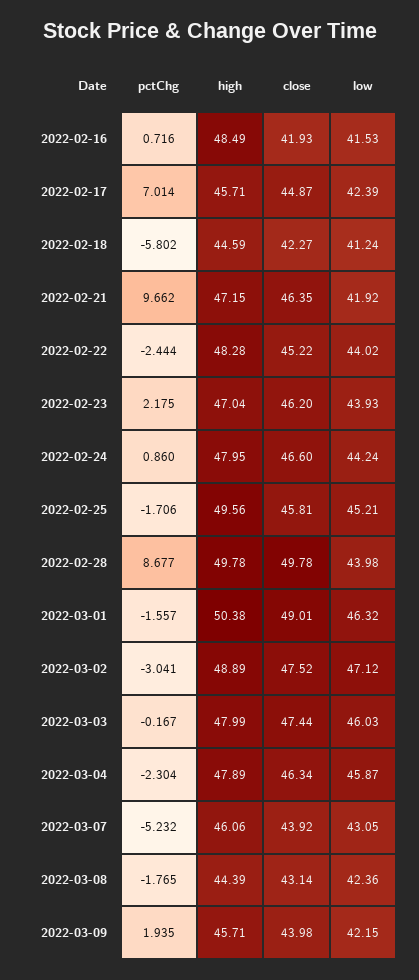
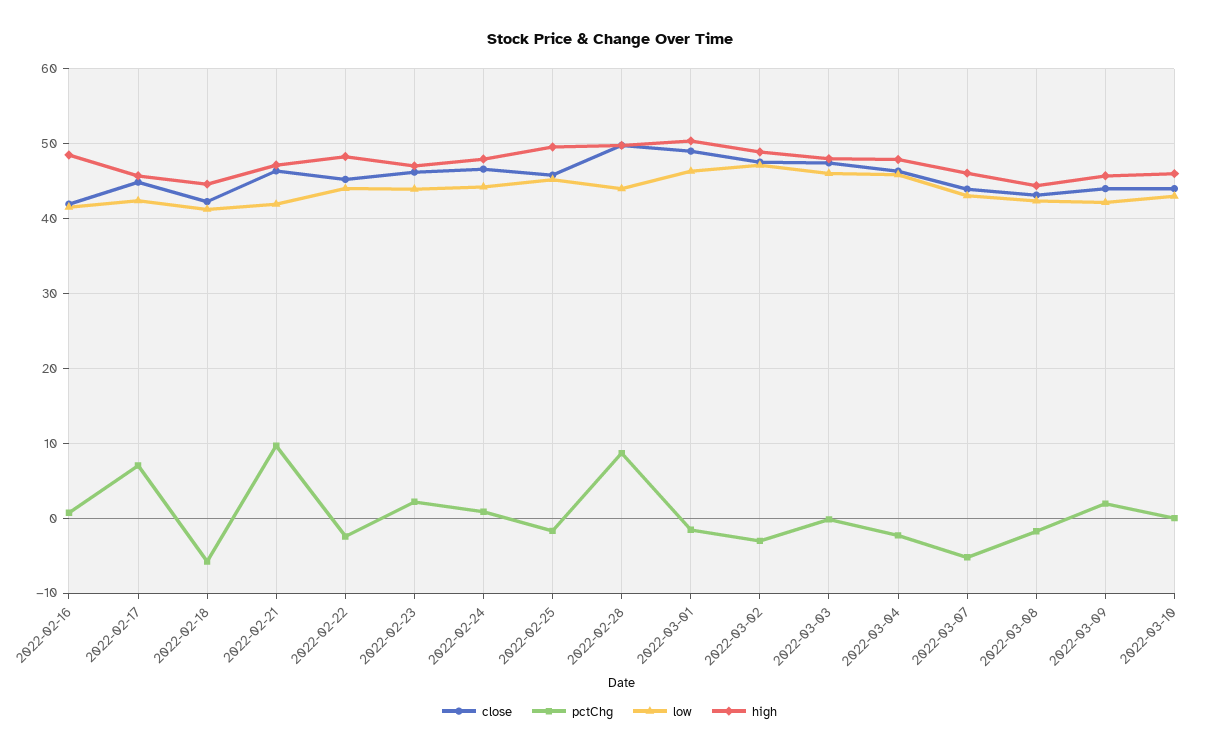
close, 2022-03-10: none -> 44
pctChg, 2022-03-10: none -> 0
low, 2022-03-10: none -> 43
high, 2022-03-10: none -> 46

